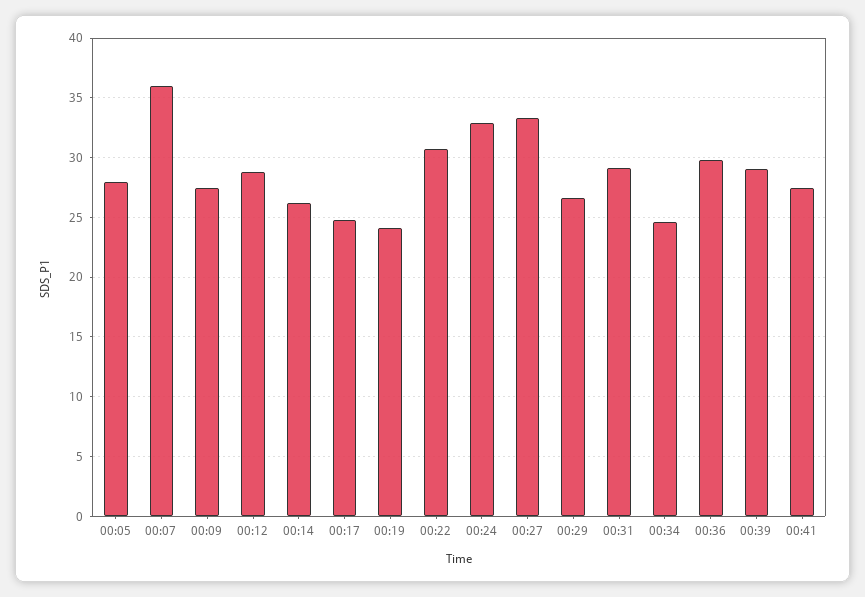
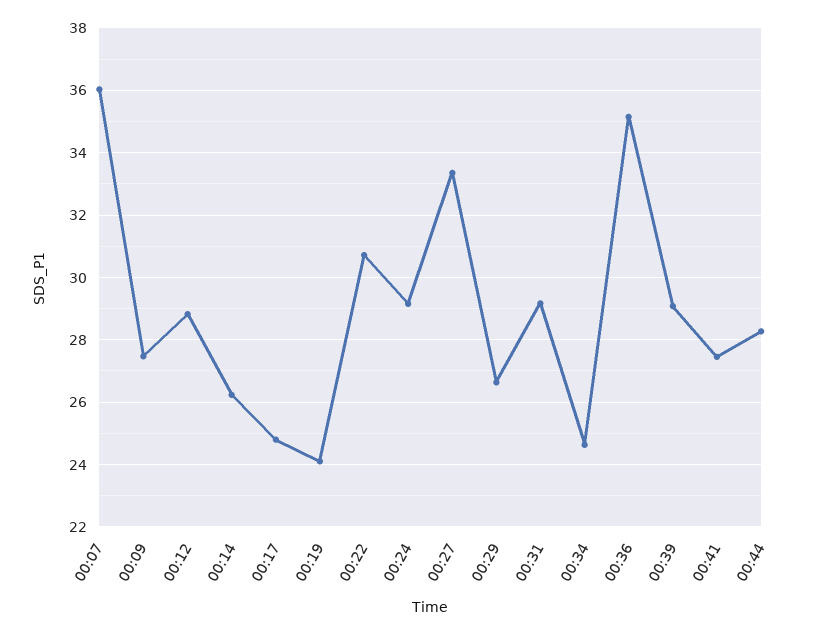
00:05: 28 -> none
00:24: 33 -> 29.2
00:36: 30 -> 35.2
00:44: none -> 28.2

